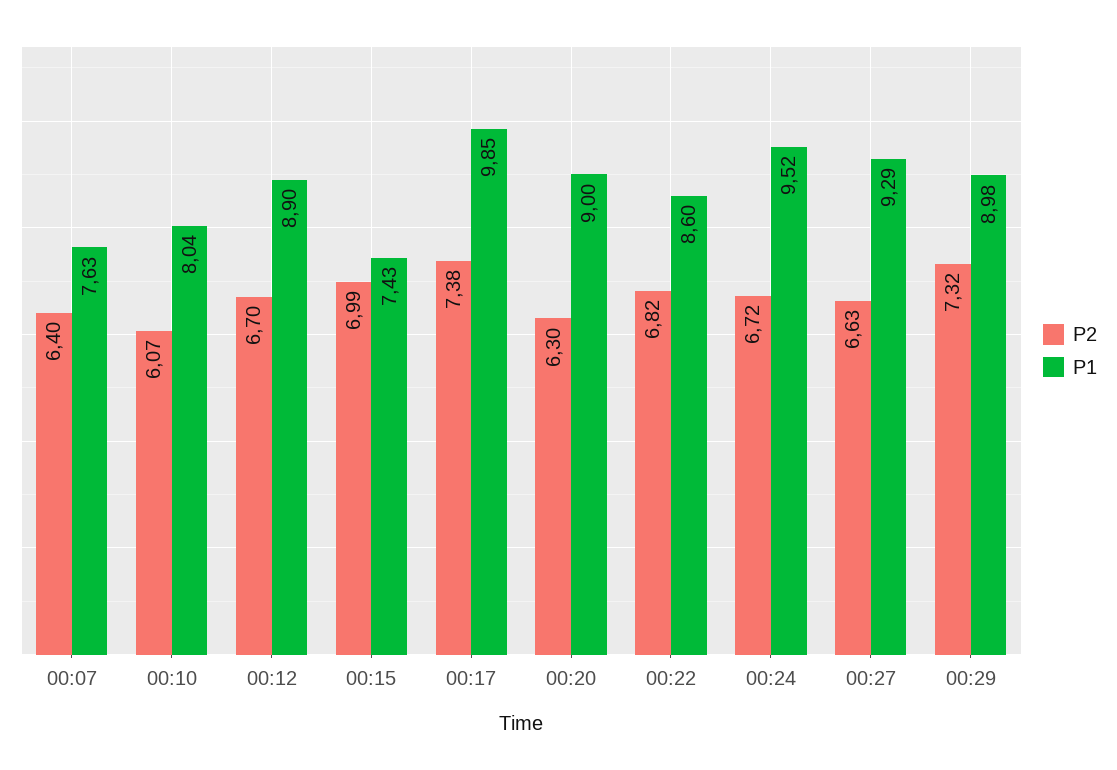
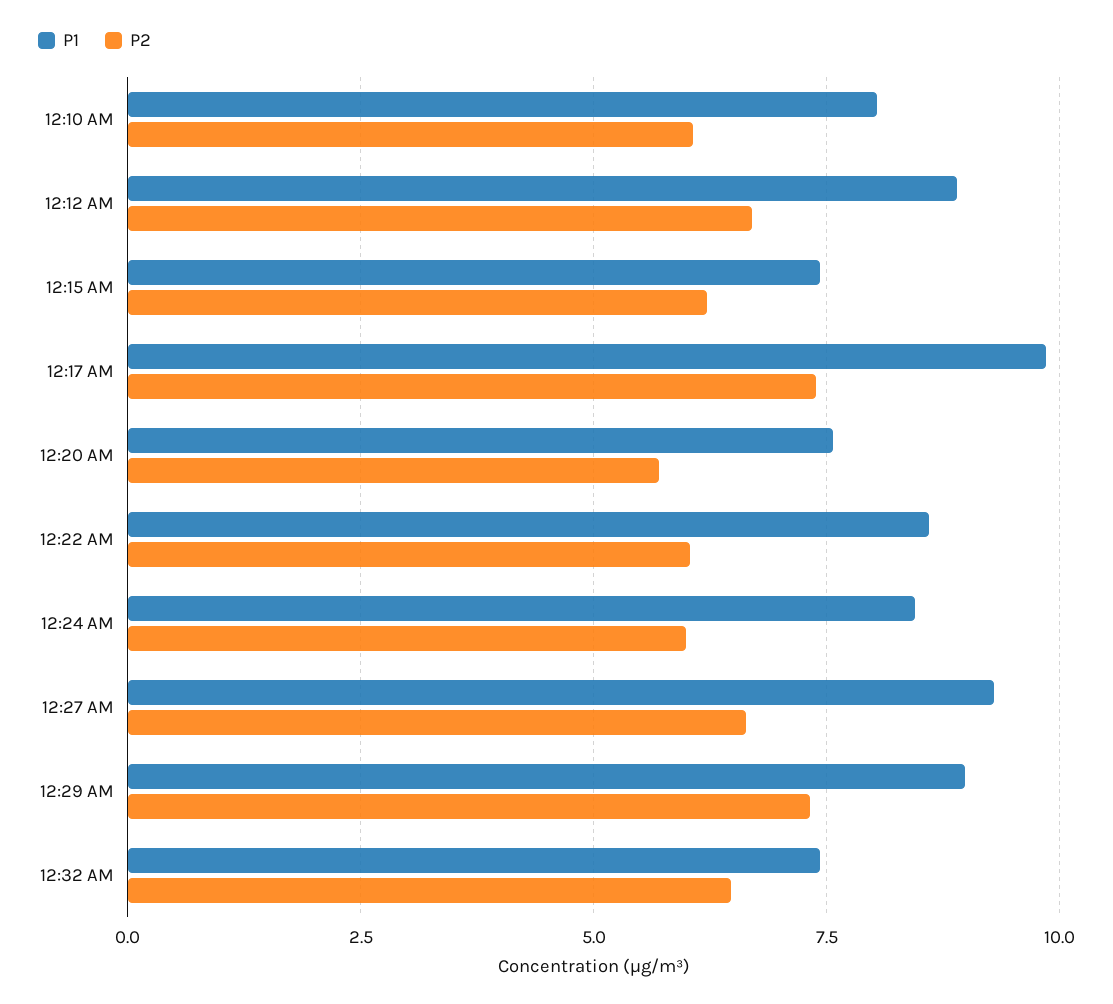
P2, 00:07: 6.4 -> none
P1, 00:07: 7.63 -> none
P2, 00:15: 6.99 -> 6.25
P2, 00:20: 6.3 -> 5.75
P1, 00:20: 9 -> 7.5
P2, 00:22: 6.82 -> 6
P2, 00:24: 6.72 -> 6
P1, 00:24: 9.52 -> 8.5
P1, 12:32 AM: none -> 7.5
P2, 12:32 AM: none -> 6.5

